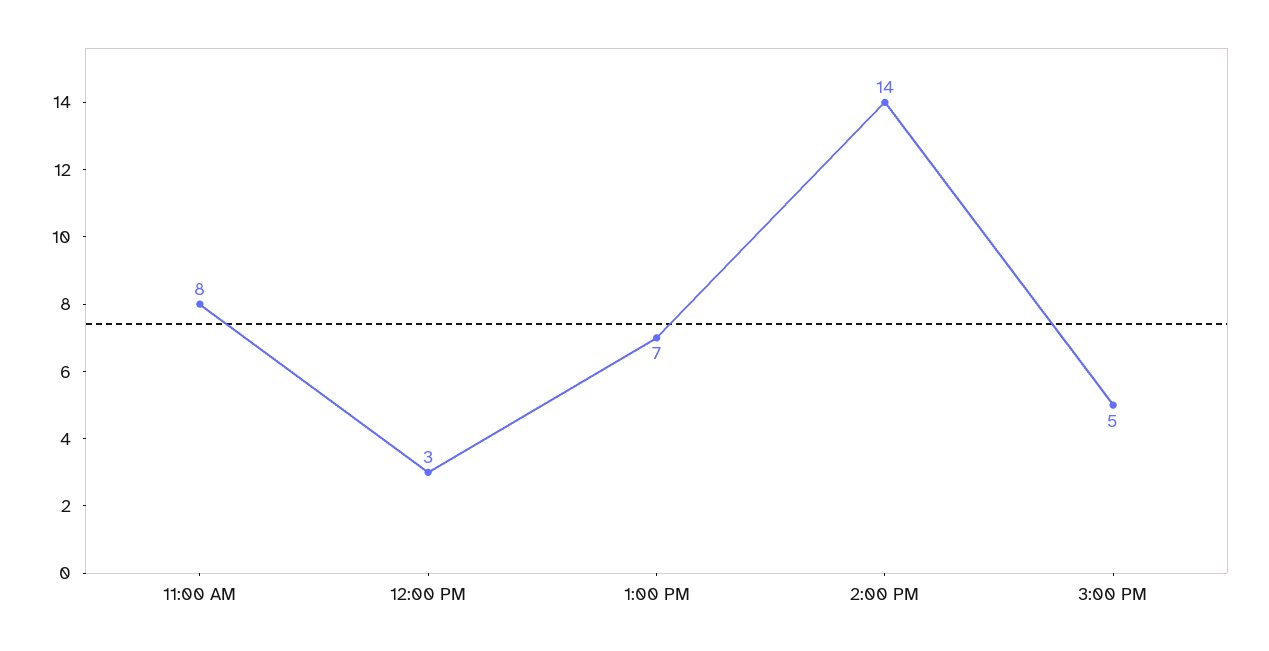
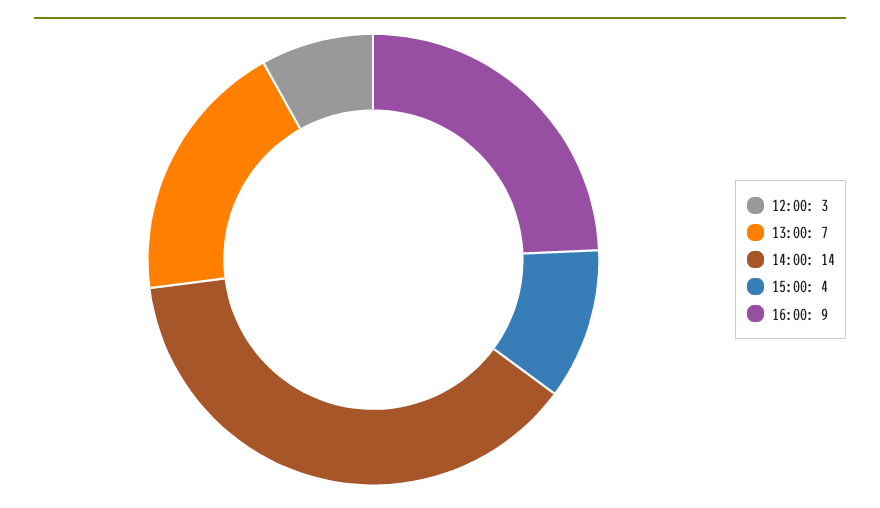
11:00 AM: 8 -> none
3:00 PM: 5 -> 4
16:00: none -> 9

